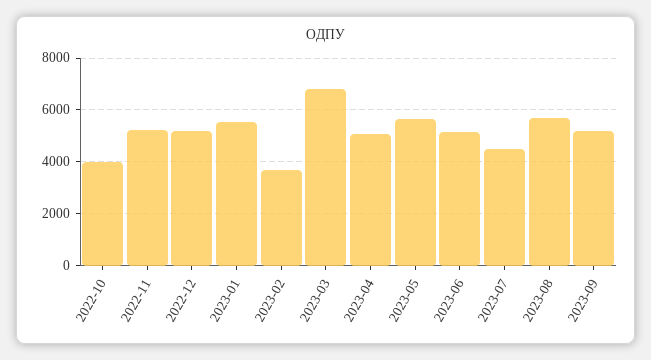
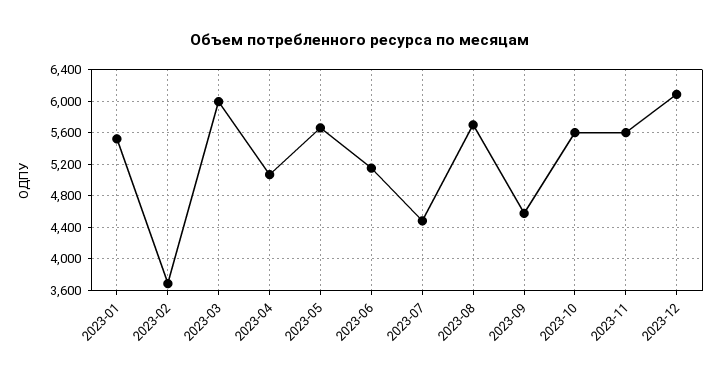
2022-10: 4000 -> none
2022-11: 5250 -> none
2022-12: 5250 -> none
2023-03: 6750 -> 6000
2023-09: 5250 -> 4600
2023-10: none -> 5600
2023-11: none -> 5600
2023-12: none -> 6100

